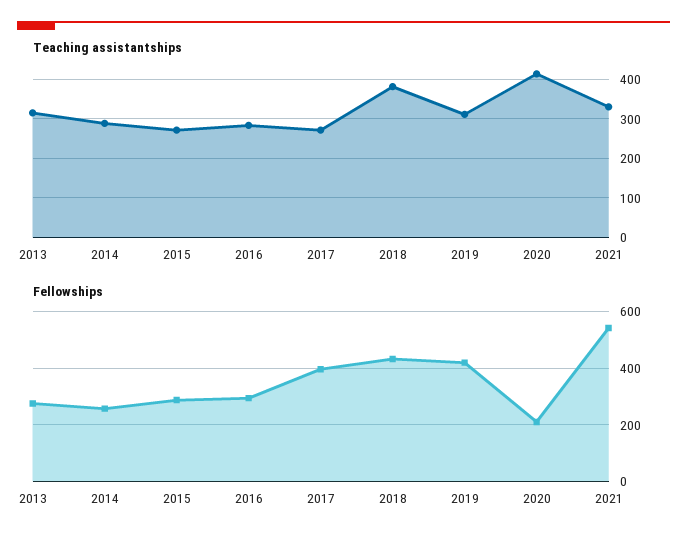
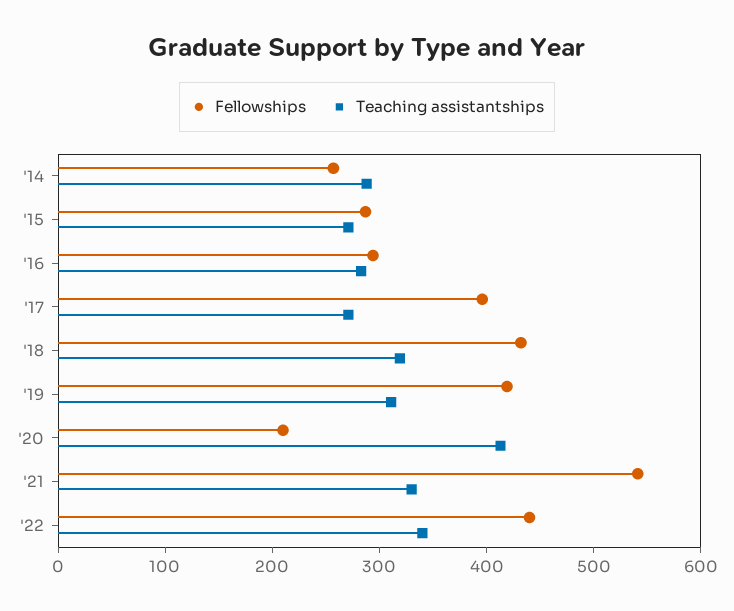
Teaching assistantships, 2013: 320 -> none
Teaching assistantships, 2018: 380 -> 320
Fellowships, 2013: 275 -> none
Fellowships, '22: none -> 440
Teaching assistantships, '22: none -> 340

